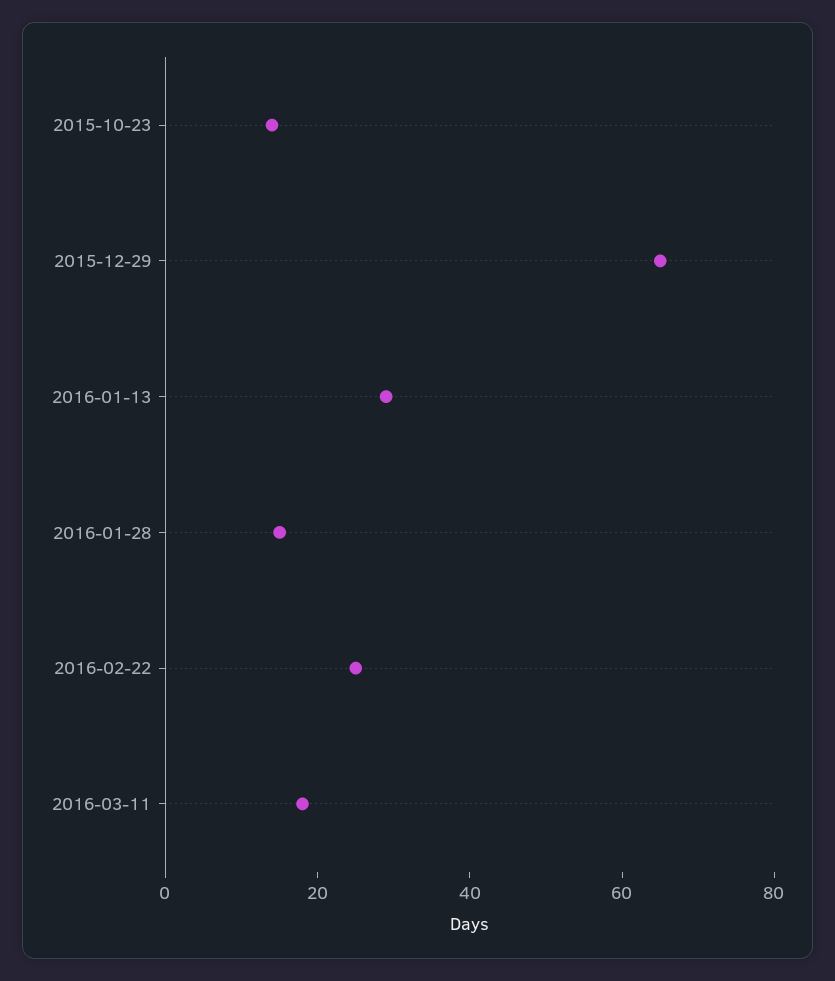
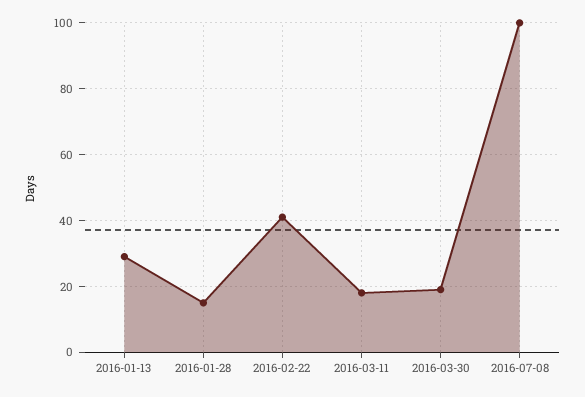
2015-10-23: 15 -> none
2015-12-29: 65 -> none
2016-02-22: 25 -> 40
2016-03-30: none -> 20
2016-07-08: none -> 100

